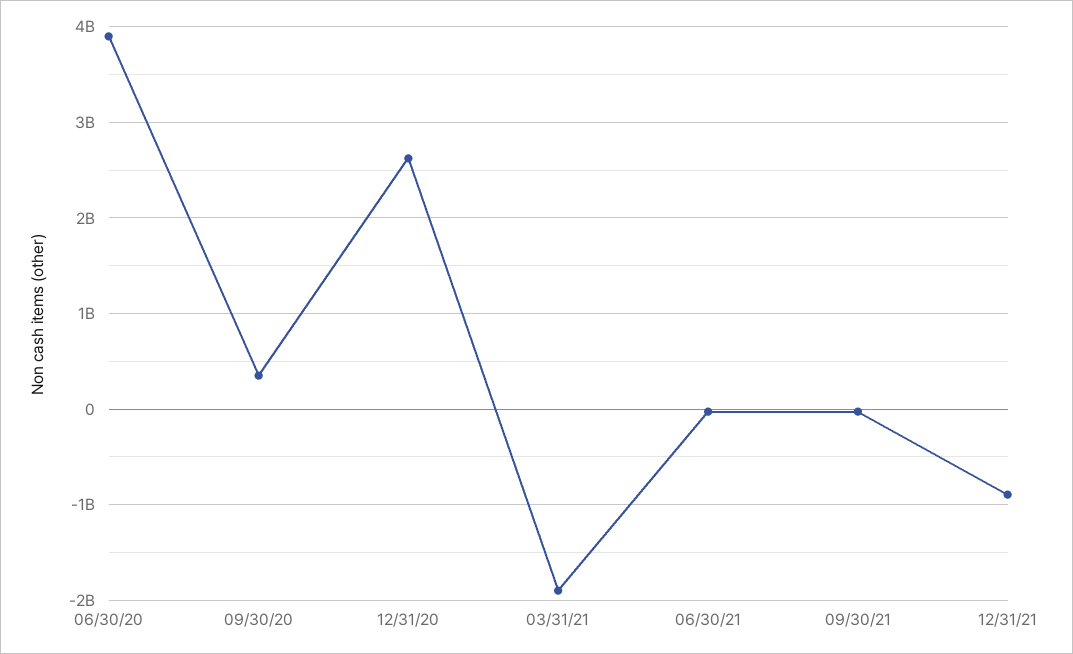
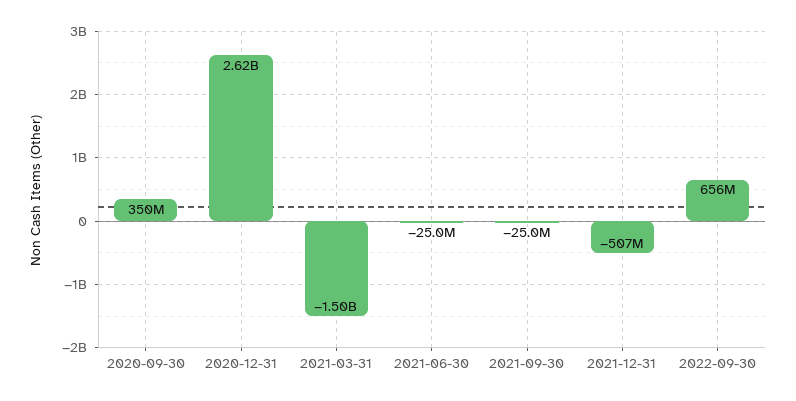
06/30/20: 3900000000 -> none
03/31/21: -1900000000 -> -1500000000
12/31/21: -900000000 -> -507000000
2022-09-30: none -> 656000000

